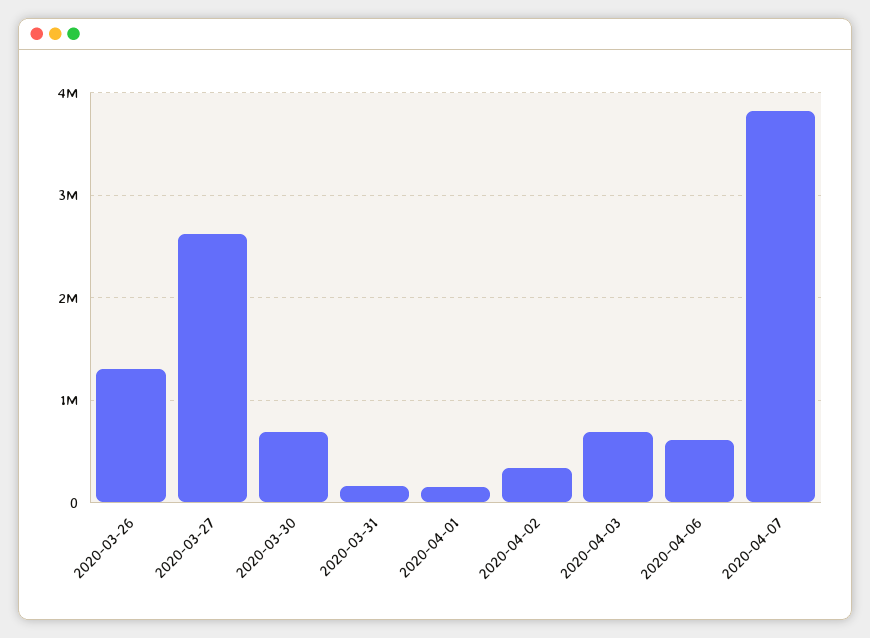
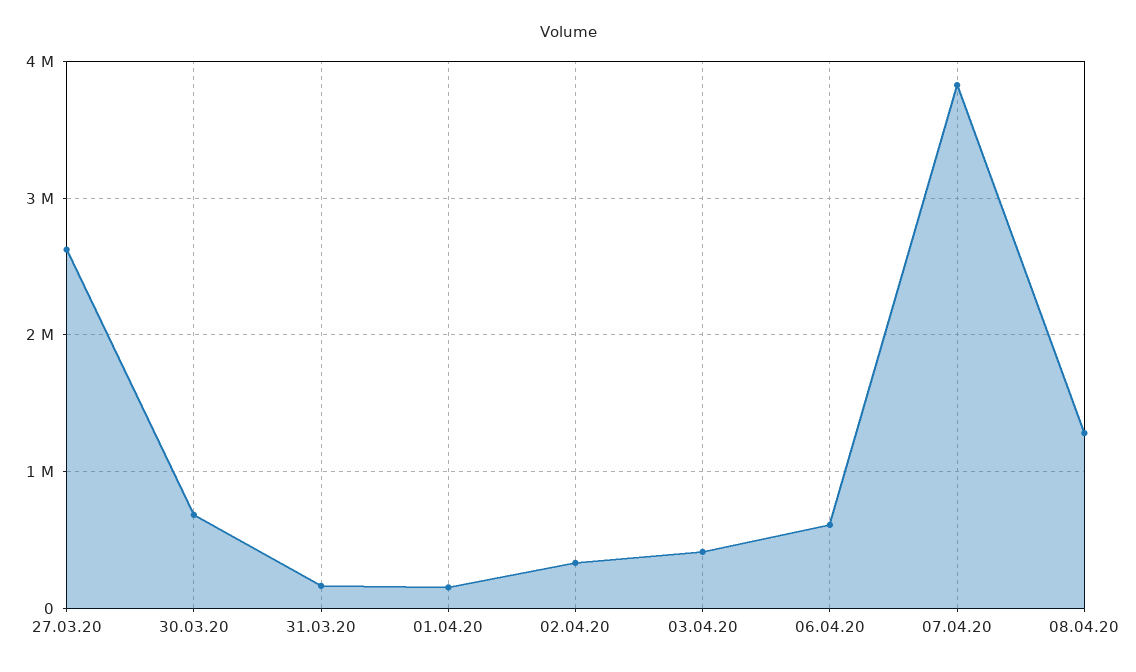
2020-03-26: 1300000 -> none
2020-04-03: 700000 -> 400000
08.04.20: none -> 1300000

